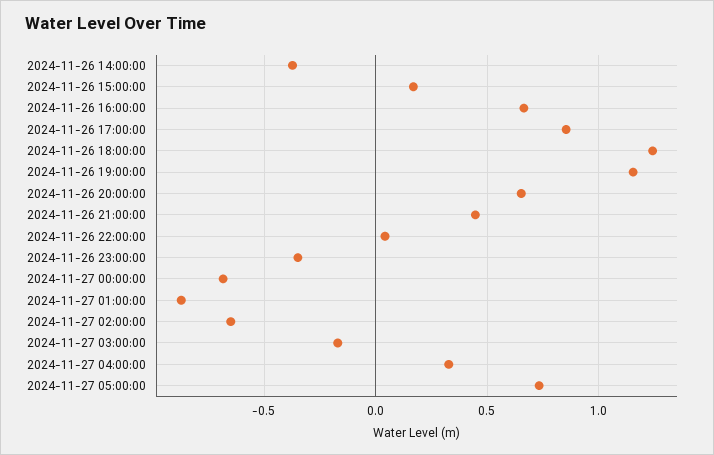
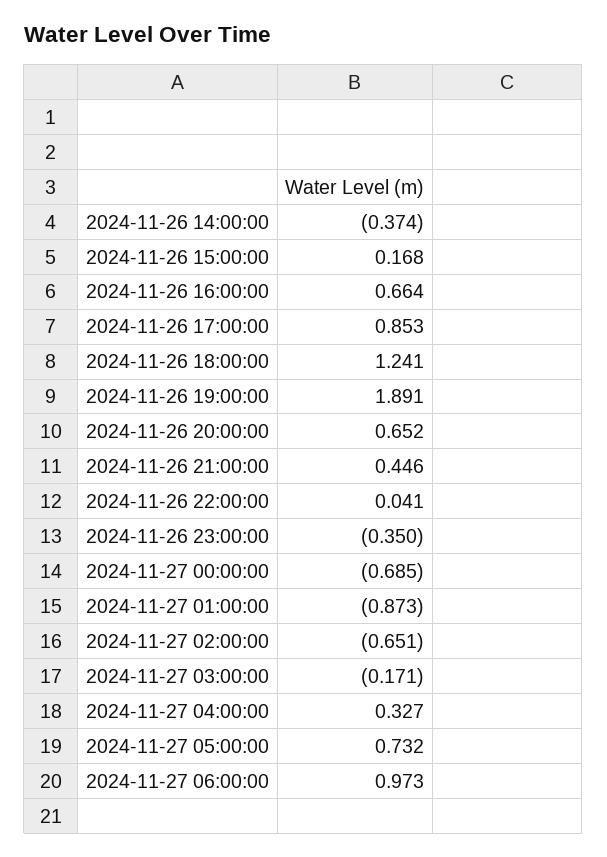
2024-11-26 19:00:00: 1.15 -> 1.891
2024-11-27 06:00:00: none -> 0.973

